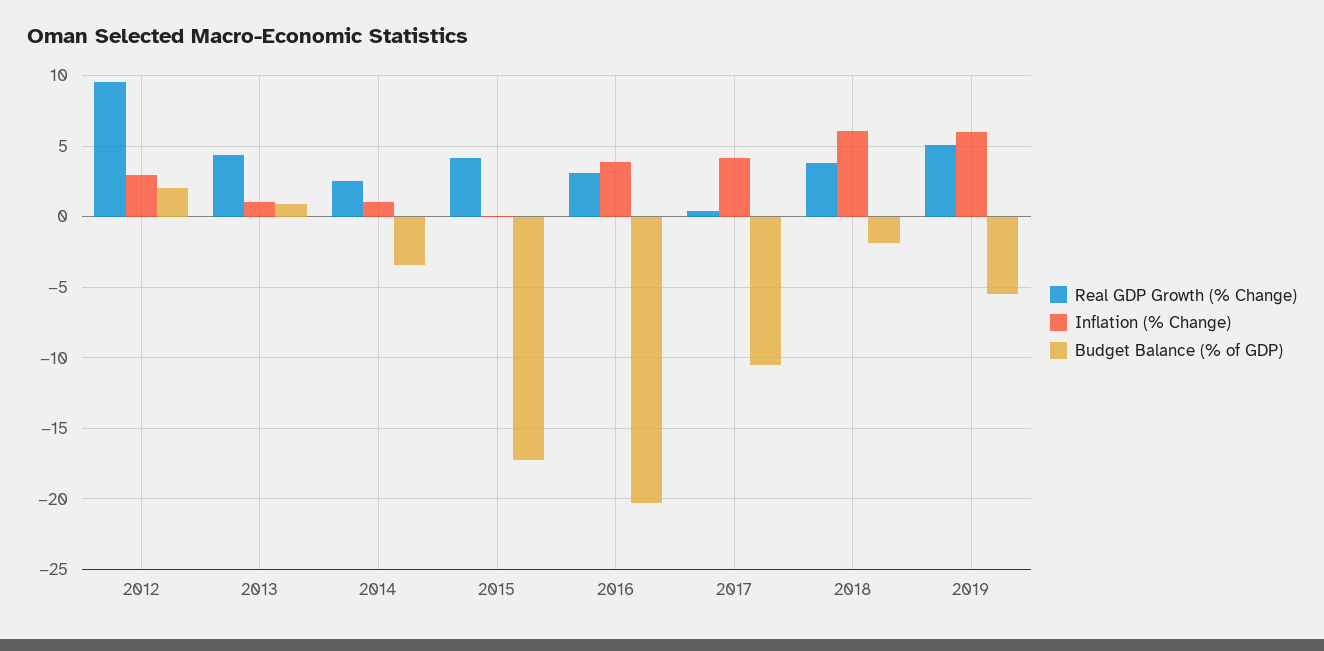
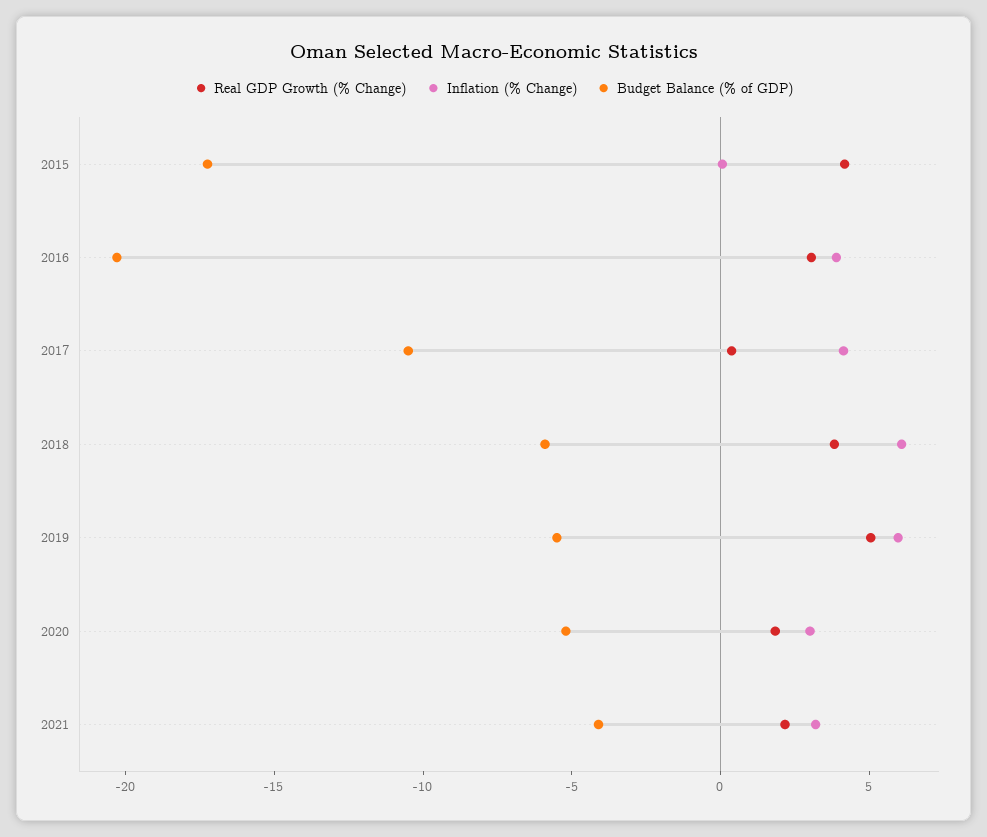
Real GDP Growth (% Change), 2012: 9.5 -> none
Inflation (% Change), 2012: 3 -> none
Budget Balance (% of GDP), 2012: 2 -> none
Real GDP Growth (% Change), 2013: 4.5 -> none
Inflation (% Change), 2013: 1 -> none
Budget Balance (% of GDP), 2013: 1 -> none
Real GDP Growth (% Change), 2014: 2.5 -> none
Inflation (% Change), 2014: 1 -> none
Budget Balance (% of GDP), 2014: -3.5 -> none
Budget Balance (% of GDP), 2018: -2 -> -6
Real GDP Growth (% Change), 2020: none -> 2
Inflation (% Change), 2020: none -> 3
Budget Balance (% of GDP), 2020: none -> -5
Real GDP Growth (% Change), 2021: none -> 2
Inflation (% Change), 2021: none -> 3
Budget Balance (% of GDP), 2021: none -> -4

